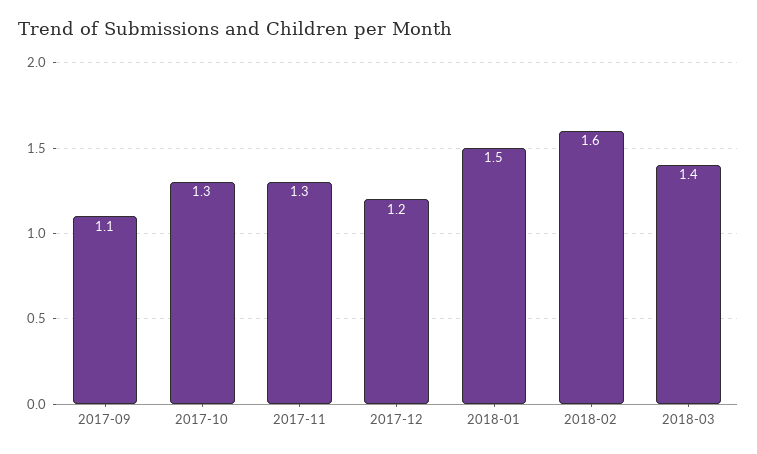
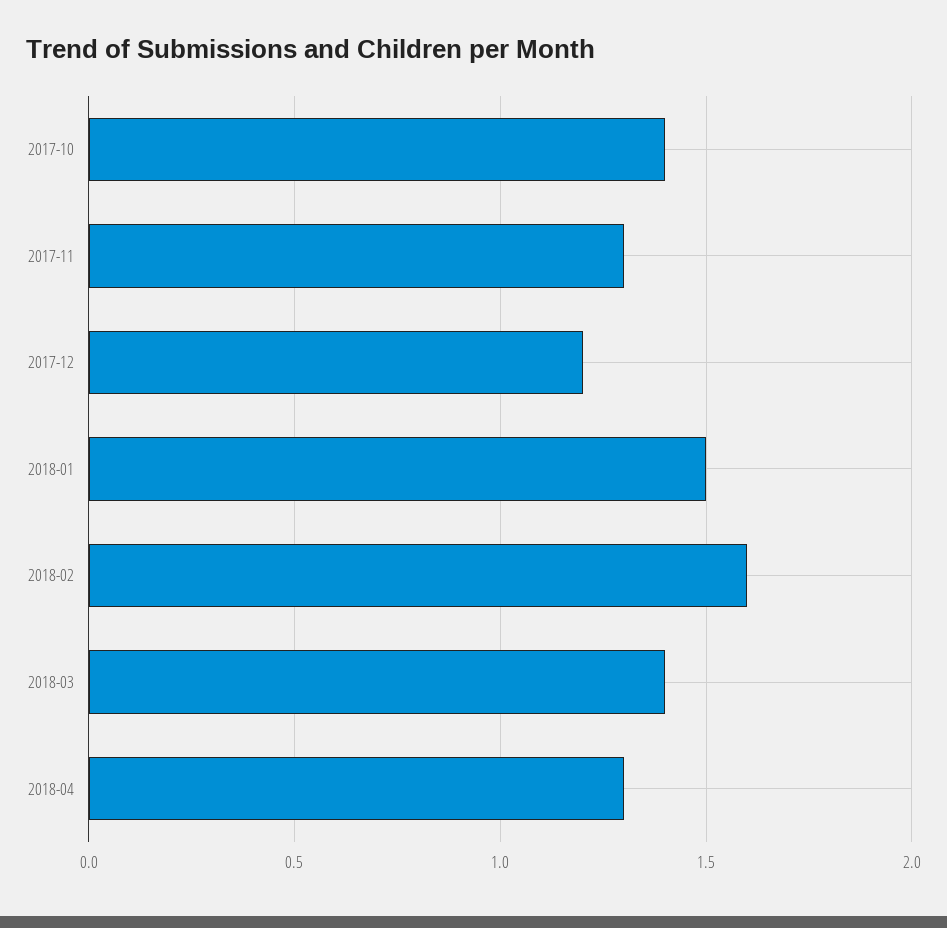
2017-09: 1.1 -> none
2017-10: 1.3 -> 1.4
2018-04: none -> 1.3

